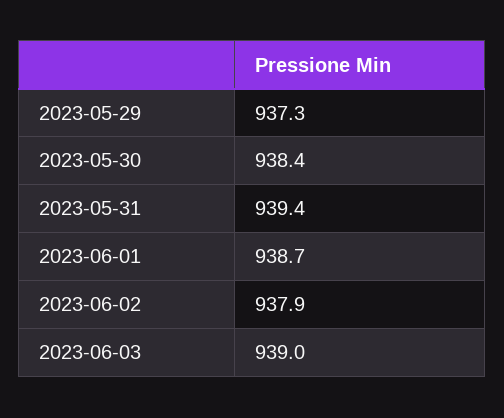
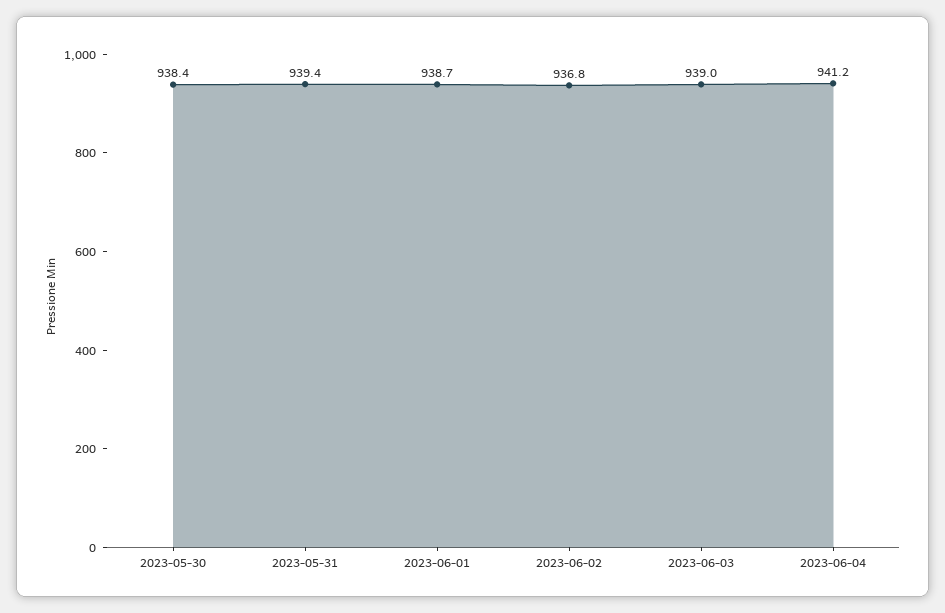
2023-05-29: 937.3 -> none
2023-06-02: 937.9 -> 936.8
2023-06-04: none -> 941.2

